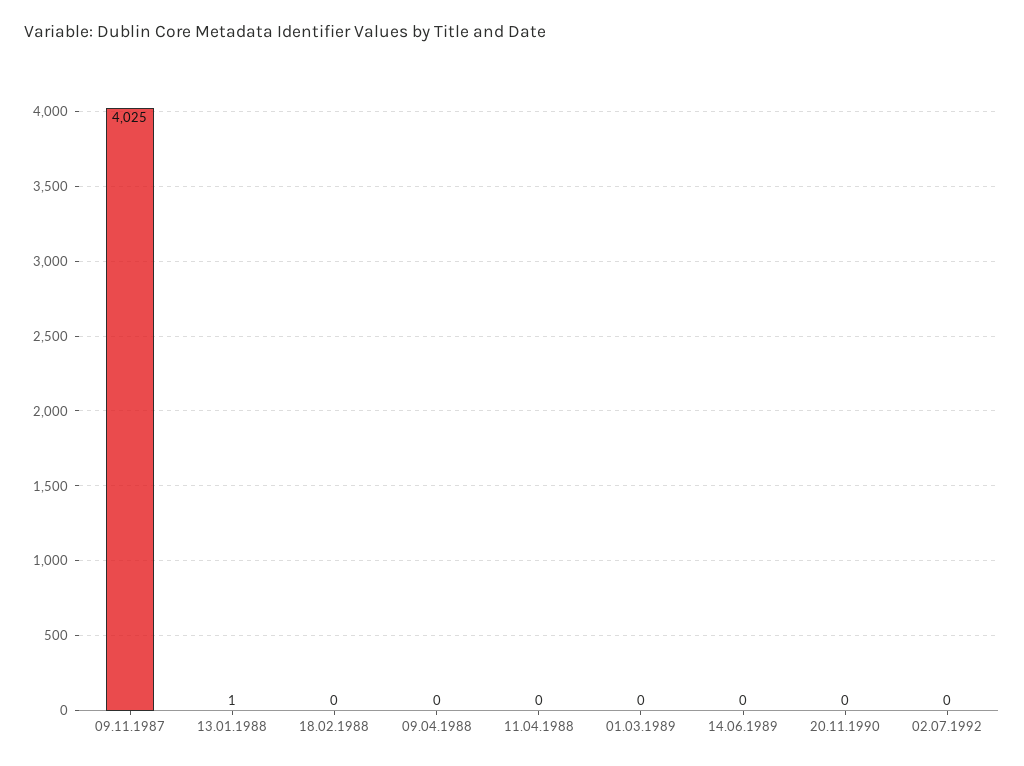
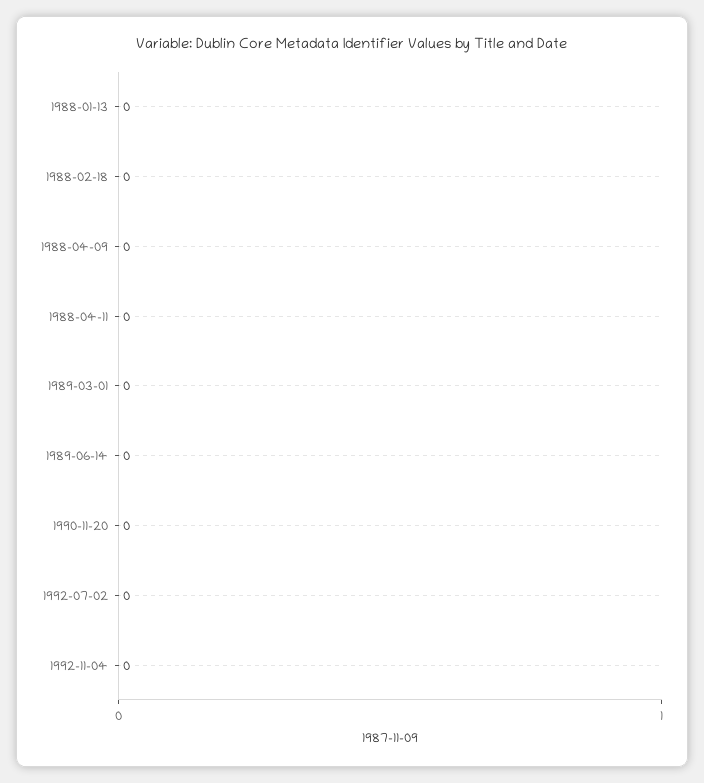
09.11.1987: 4025 -> none
13.01.1988: 1 -> 0
1992-11-04: none -> 0

